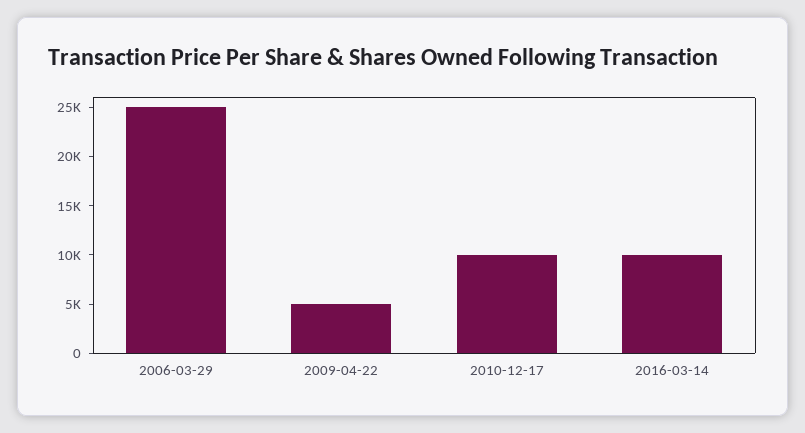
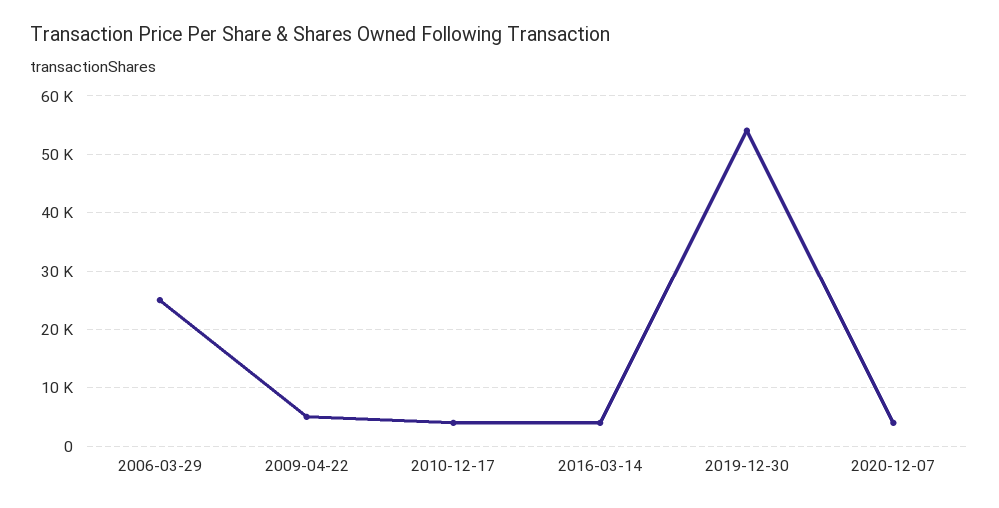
2010-12-17: 10000 -> 4000
2016-03-14: 10000 -> 4000
2019-12-30: none -> 54000
2020-12-07: none -> 4000

